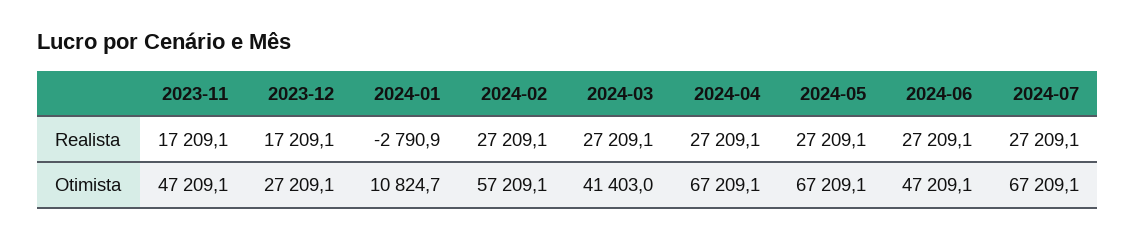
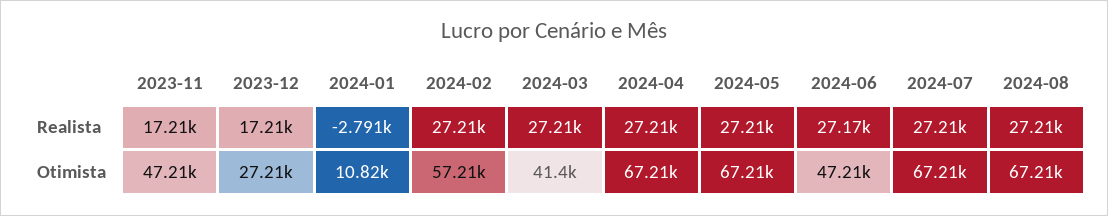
2024-06, Realista: 27209.1 -> 27170
2024-08, Realista: none -> 27210
2024-08, Otimista: none -> 67210

